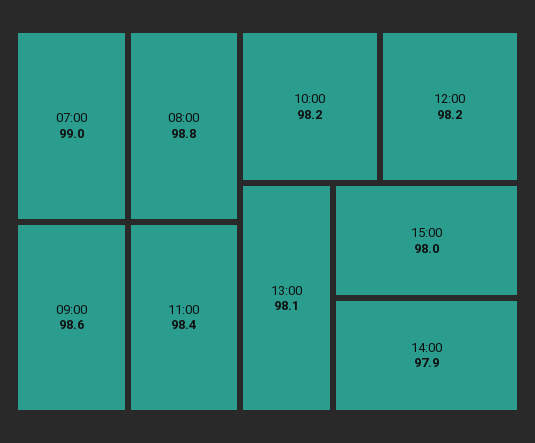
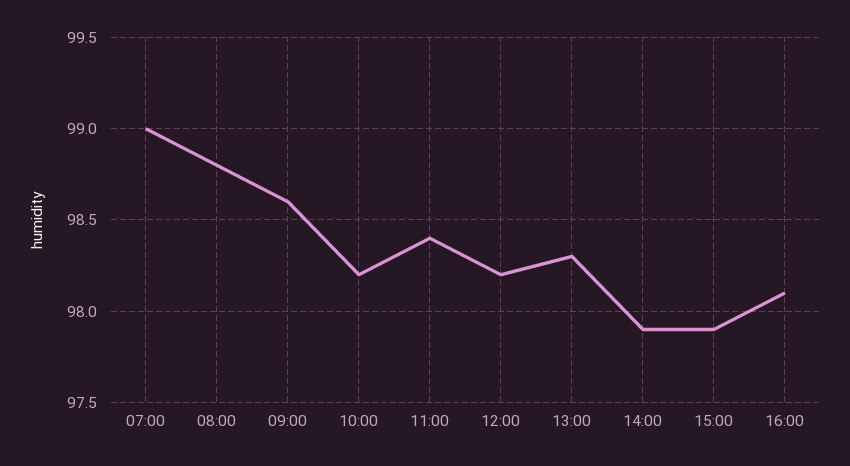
13:00: 98.1 -> 98.3
15:00: 98 -> 97.9
16:00: none -> 98.1

